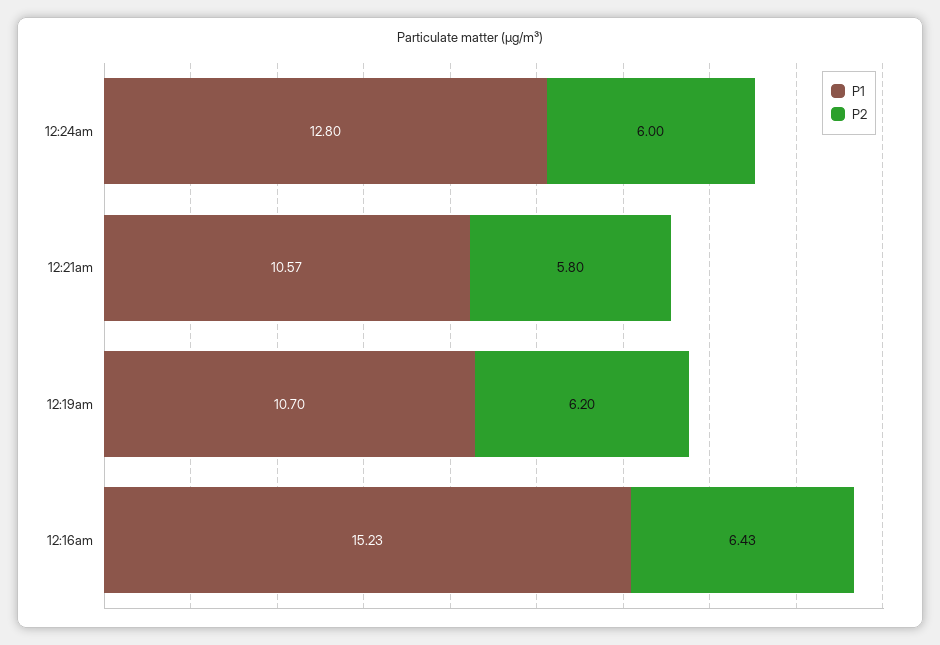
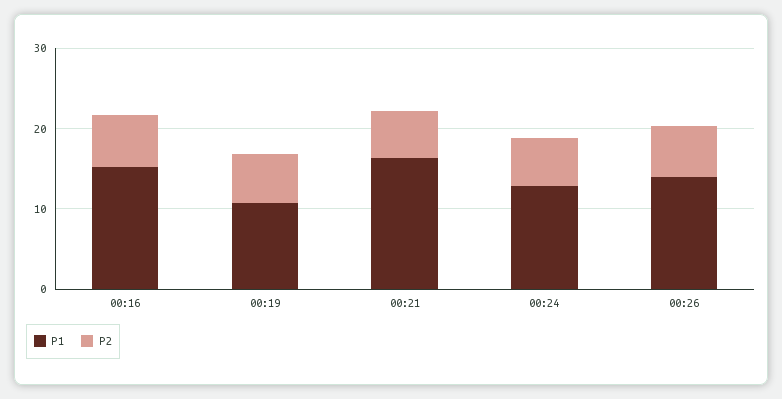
P1, 12:21am: 10.57 -> 16
P1, 00:26: none -> 14
P2, 00:26: none -> 6

